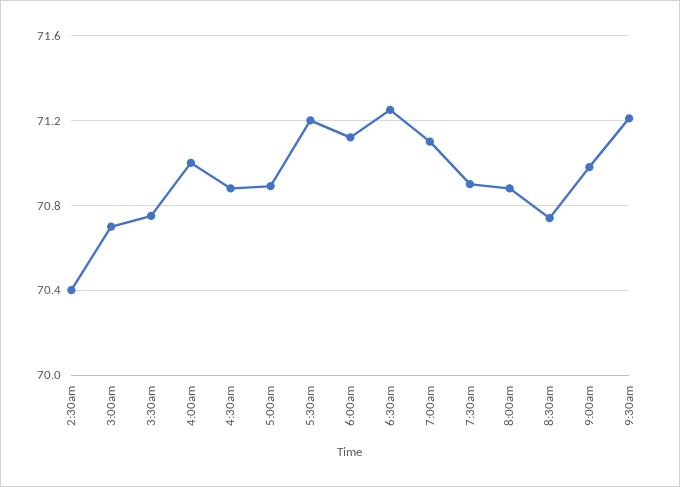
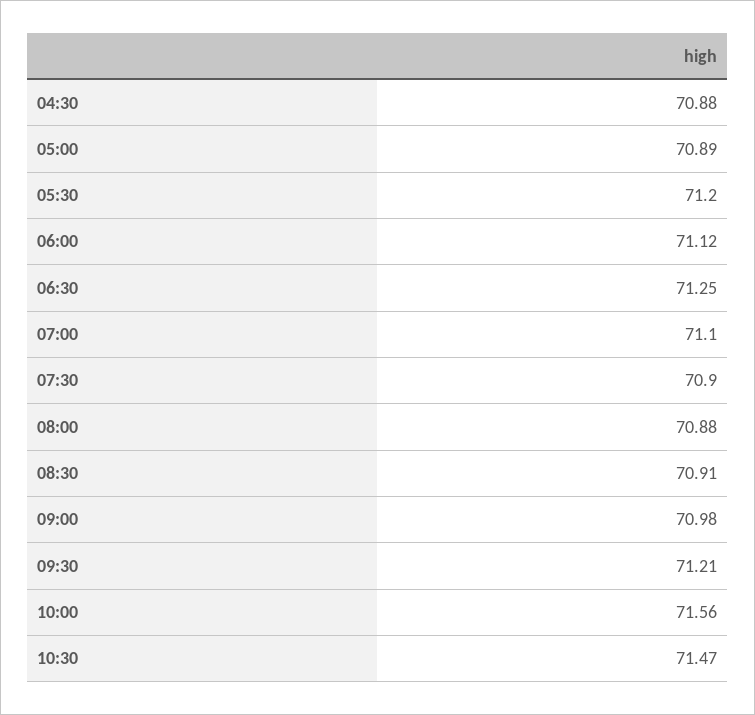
2:30am: 70.4 -> none
3:00am: 70.7 -> none
3:30am: 70.75 -> none
4:00am: 71 -> none
8:30am: 70.75 -> 70.91
10:00: none -> 71.56
10:30: none -> 71.47

